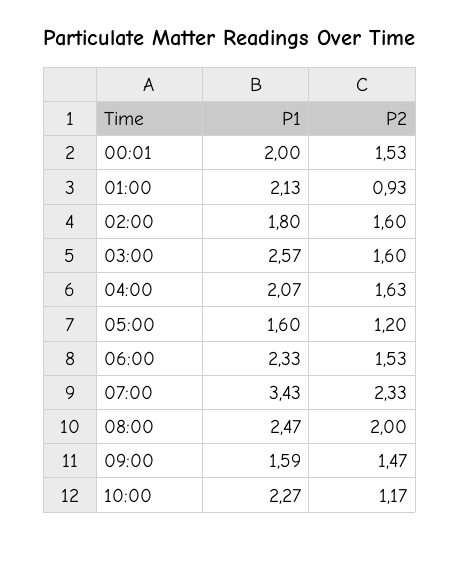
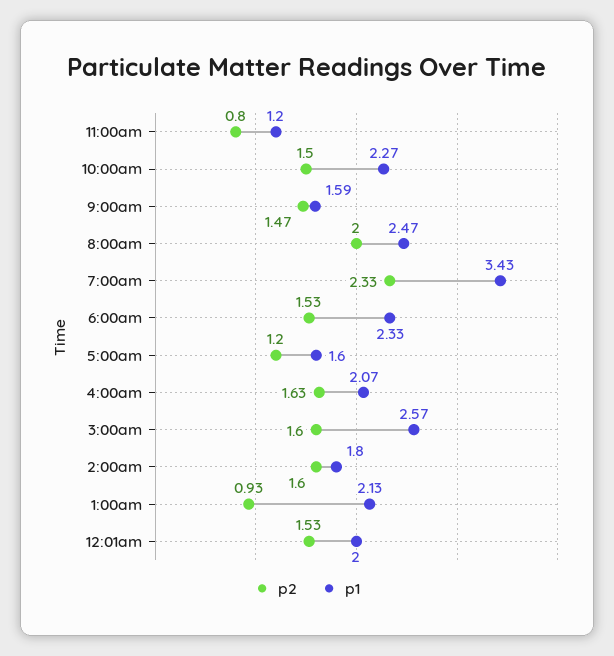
P2, 10:00: 1.17 -> 1.5
P2, 11:00am: none -> 0.8
P1, 11:00am: none -> 1.2

